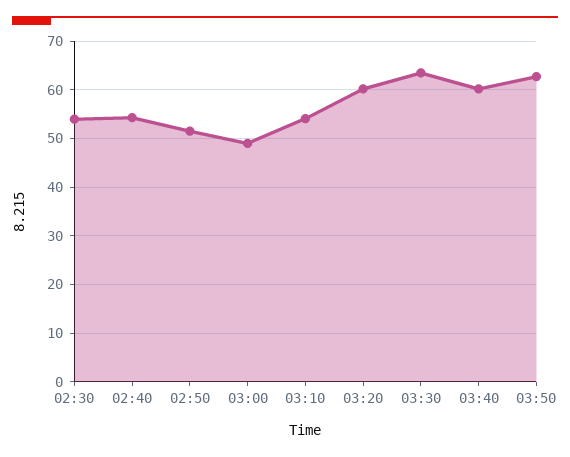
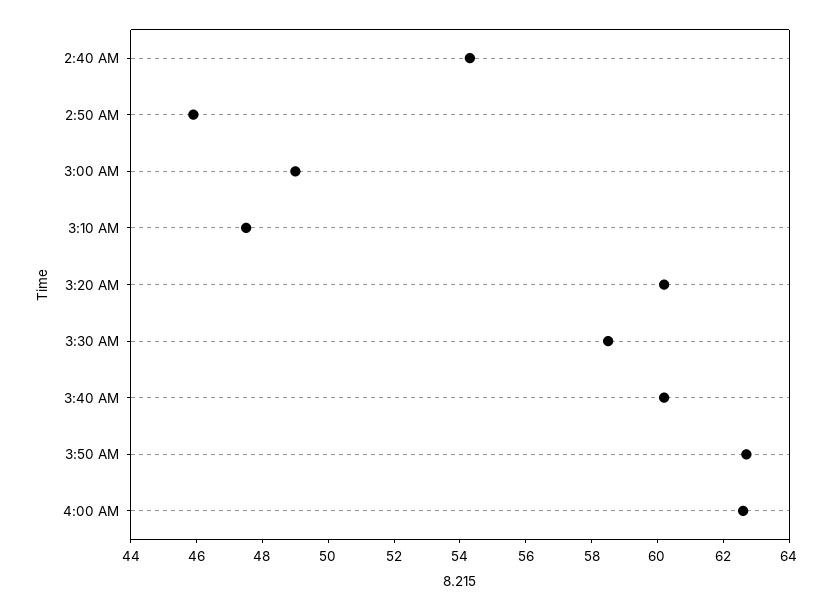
02:30: 54 -> none
02:50: 52 -> 46
03:10: 54 -> 47.5
03:30: 64 -> 58.5
4:00 AM: none -> 62.5

